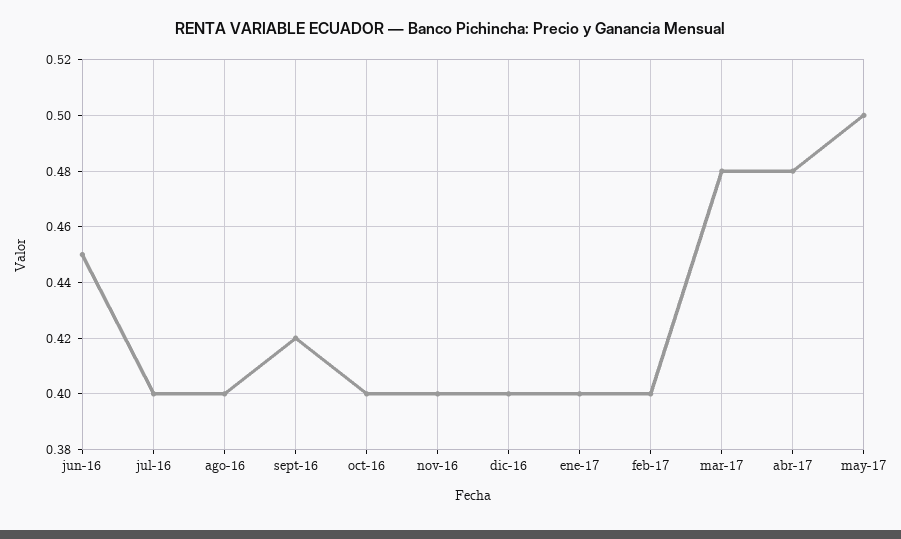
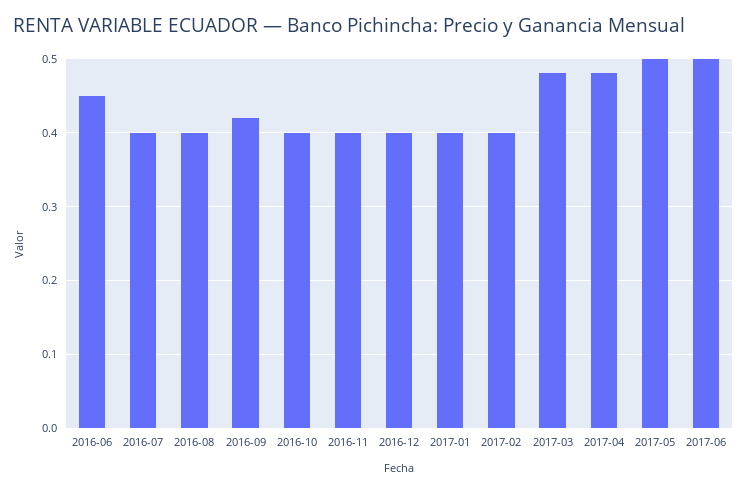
2017-06: none -> 0.5

